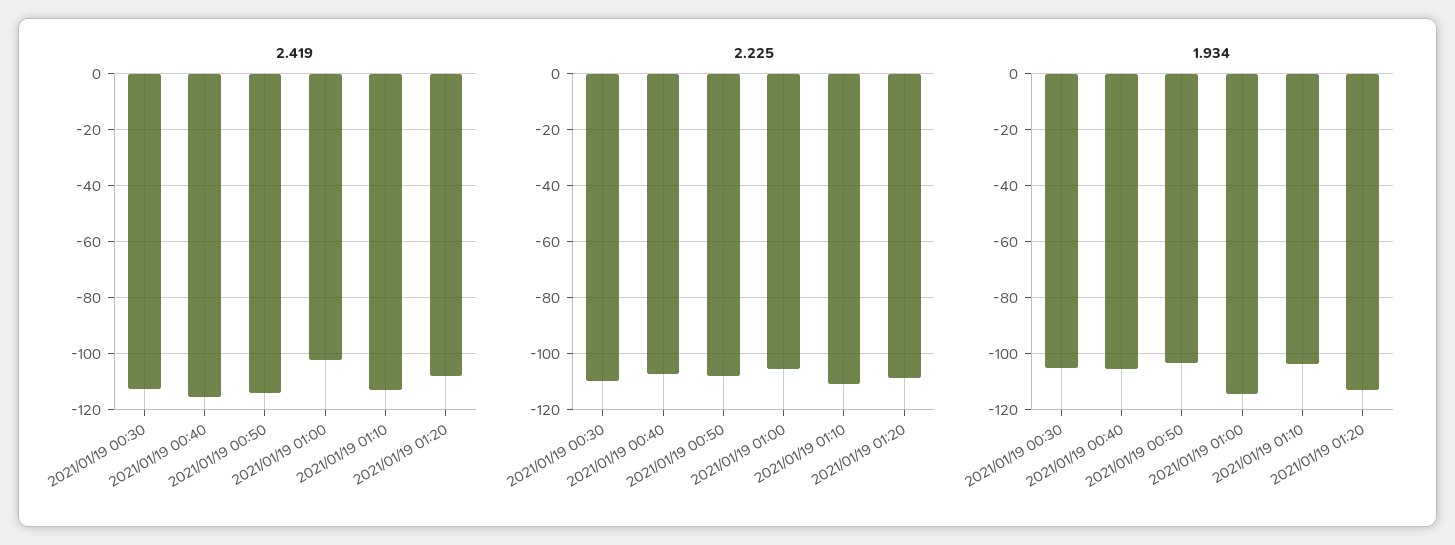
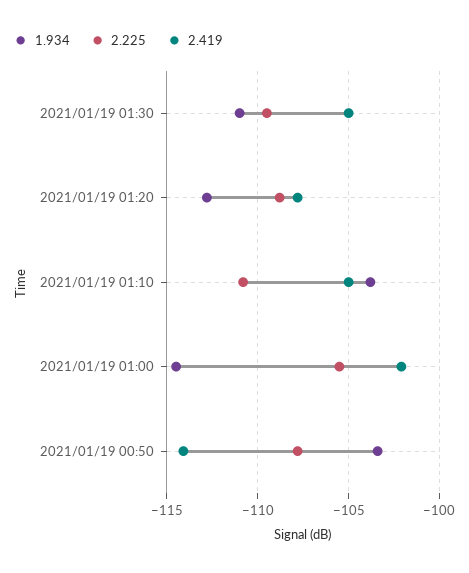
2.419, 2021/01/19 00:30: -112.5 -> none
2.419, 2021/01/19 00:40: -115 -> none
2.419, 2021/01/19 01:10: -112.5 -> -105
2.225, 2021/01/19 00:30: -110 -> none
2.225, 2021/01/19 00:40: -107.5 -> none
1.934, 2021/01/19 00:30: -105 -> none
1.934, 2021/01/19 00:40: -105 -> none
1.934, 2021/01/19 01:30: none -> -111
2.225, 2021/01/19 01:30: none -> -109.5
2.419, 2021/01/19 01:30: none -> -105

